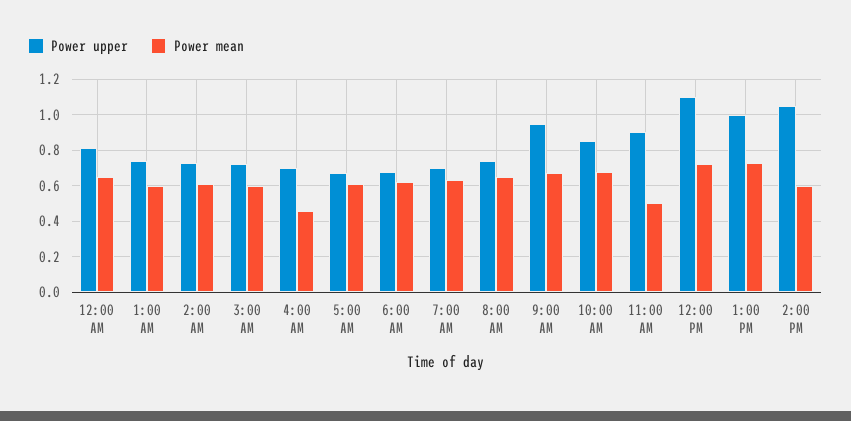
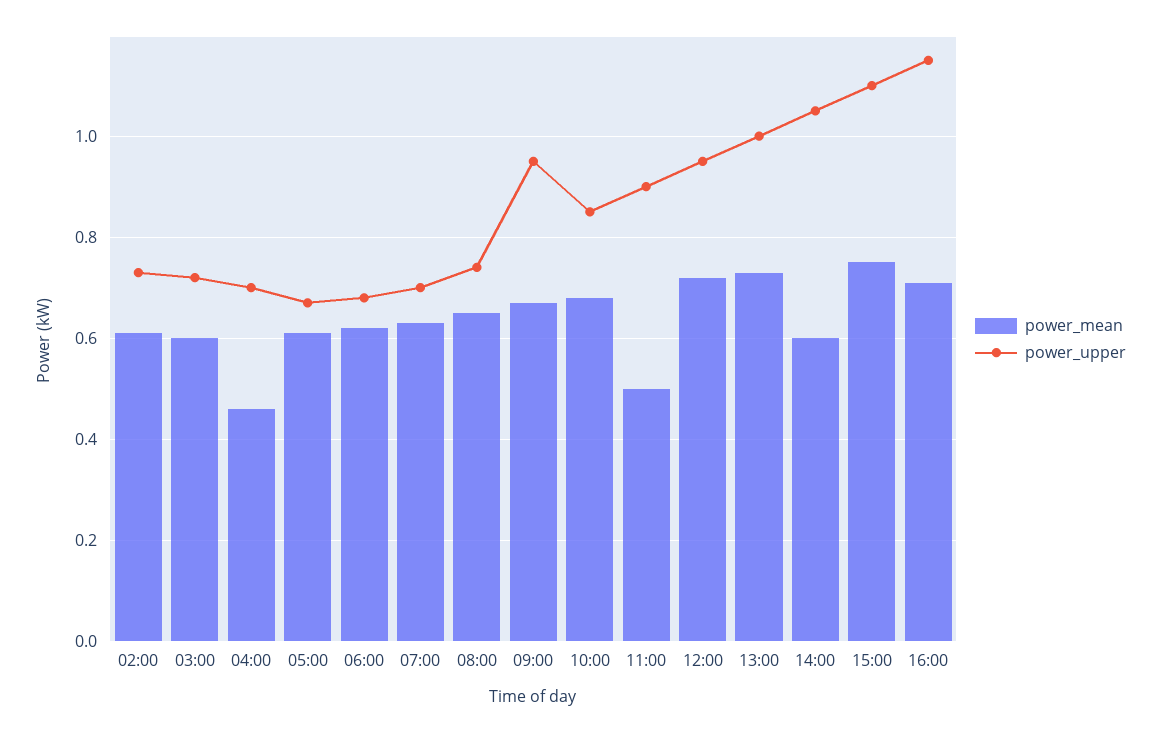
Power upper, 12:00 AM: 0.8 -> none
Power mean, 12:00 AM: 0.65 -> none
Power upper, 1:00 AM: 0.75 -> none
Power mean, 1:00 AM: 0.6 -> none
Power upper, 12:00 PM: 1.1 -> 0.95
Power mean, 15:00: none -> 0.75
Power upper, 15:00: none -> 1.1
Power mean, 16:00: none -> 0.7
Power upper, 16:00: none -> 1.15

